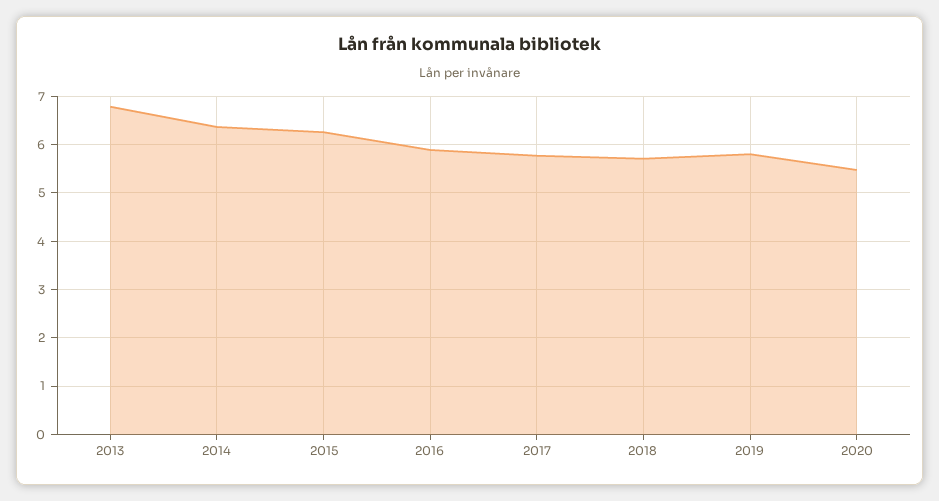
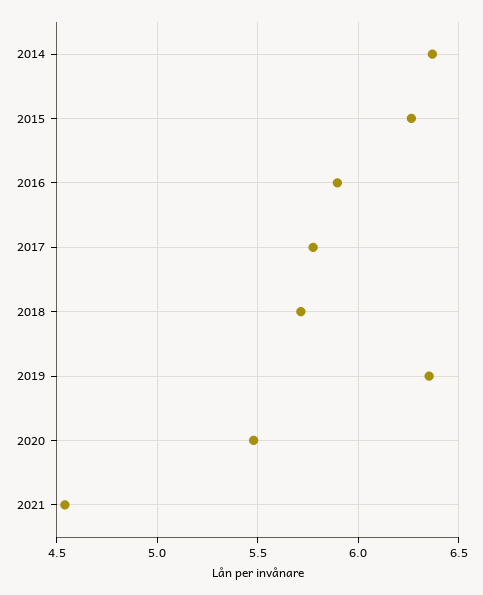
2013: 6.8 -> none
2019: 5.8 -> 6.35
2021: none -> 4.55

